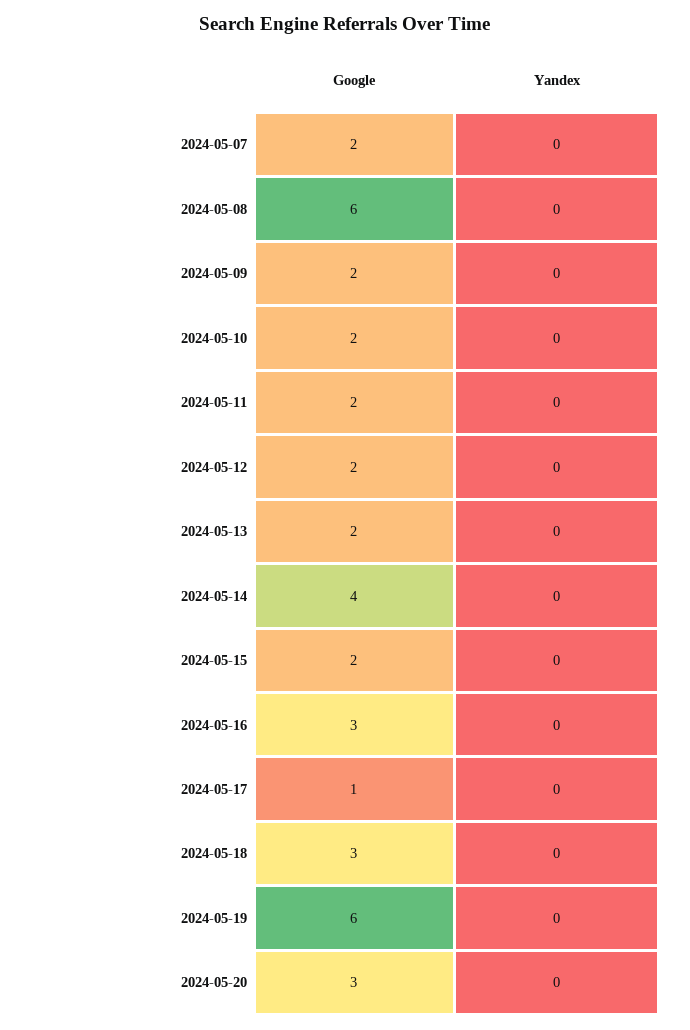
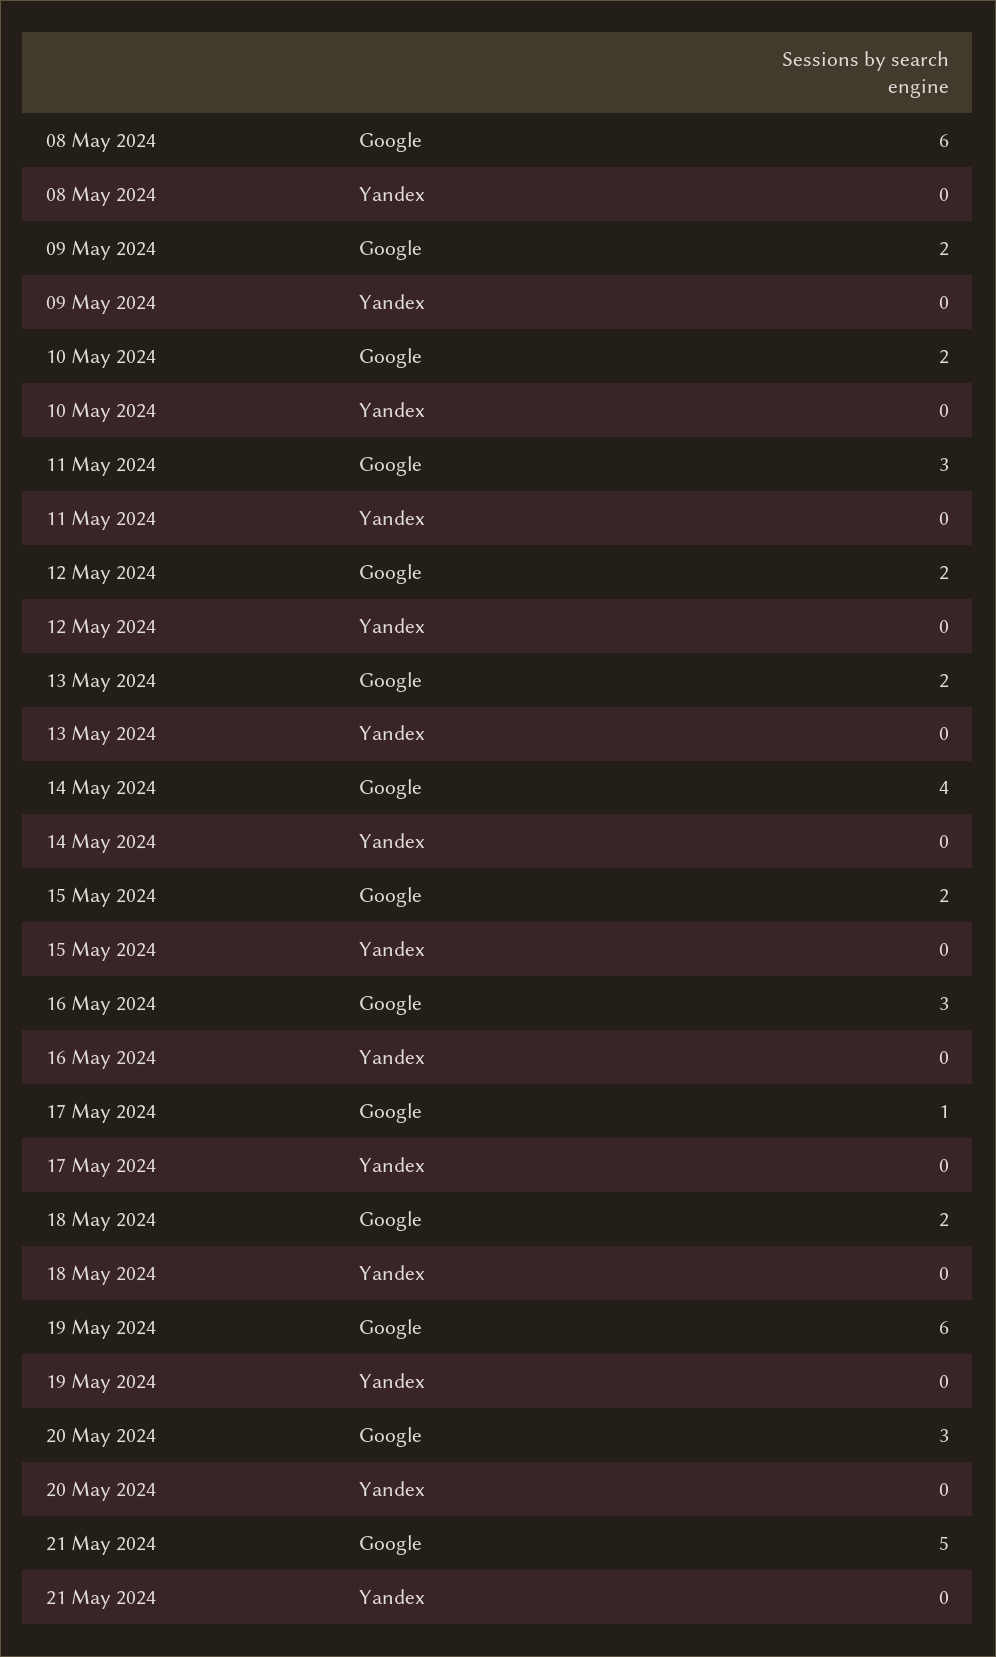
Google, 2024-05-07: 2 -> none
Yandex, 2024-05-07: 0 -> none
Google, 2024-05-11: 2 -> 3
Google, 2024-05-18: 3 -> 2
Google, 21 May 2024: none -> 5
Yandex, 21 May 2024: none -> 0

